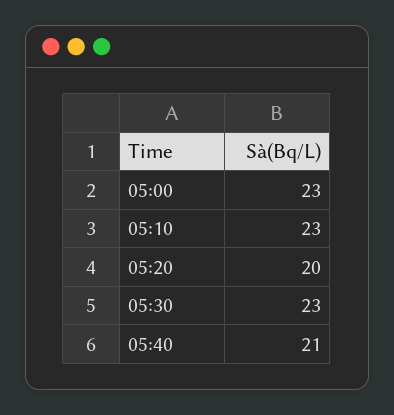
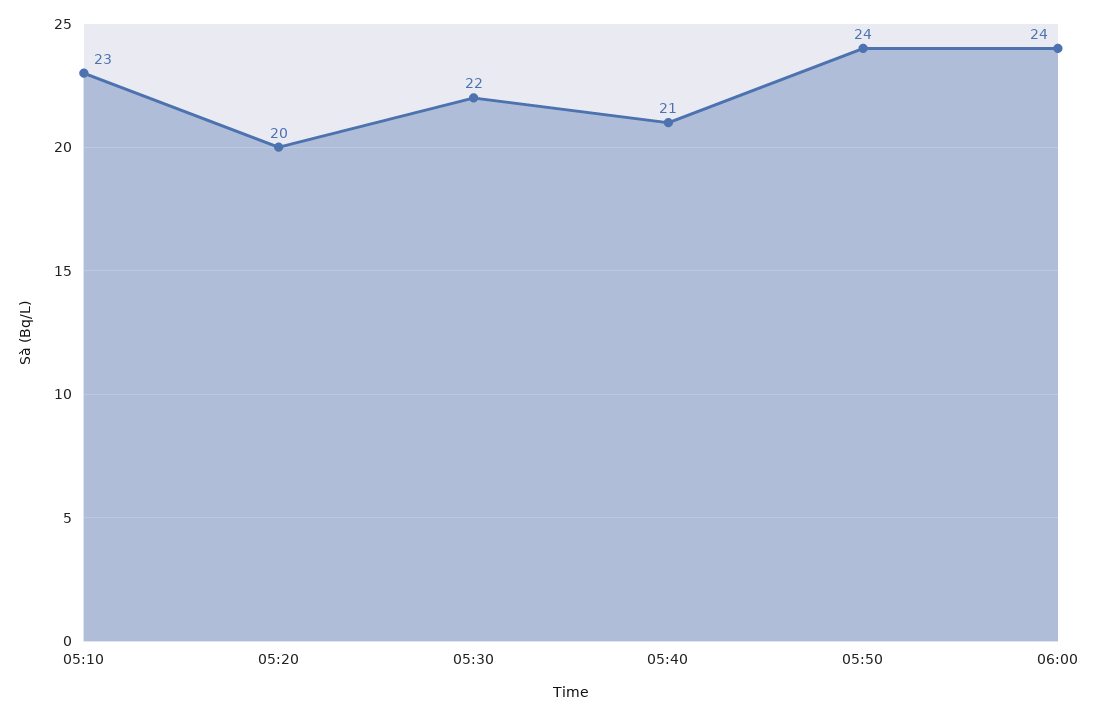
05:00: 23 -> none
05:30: 23 -> 22
05:50: none -> 24
06:00: none -> 24

